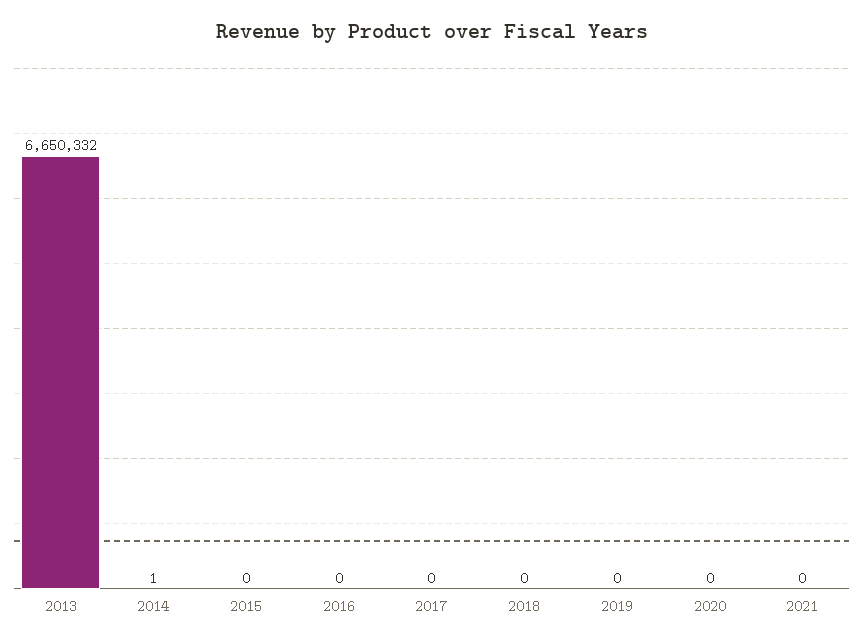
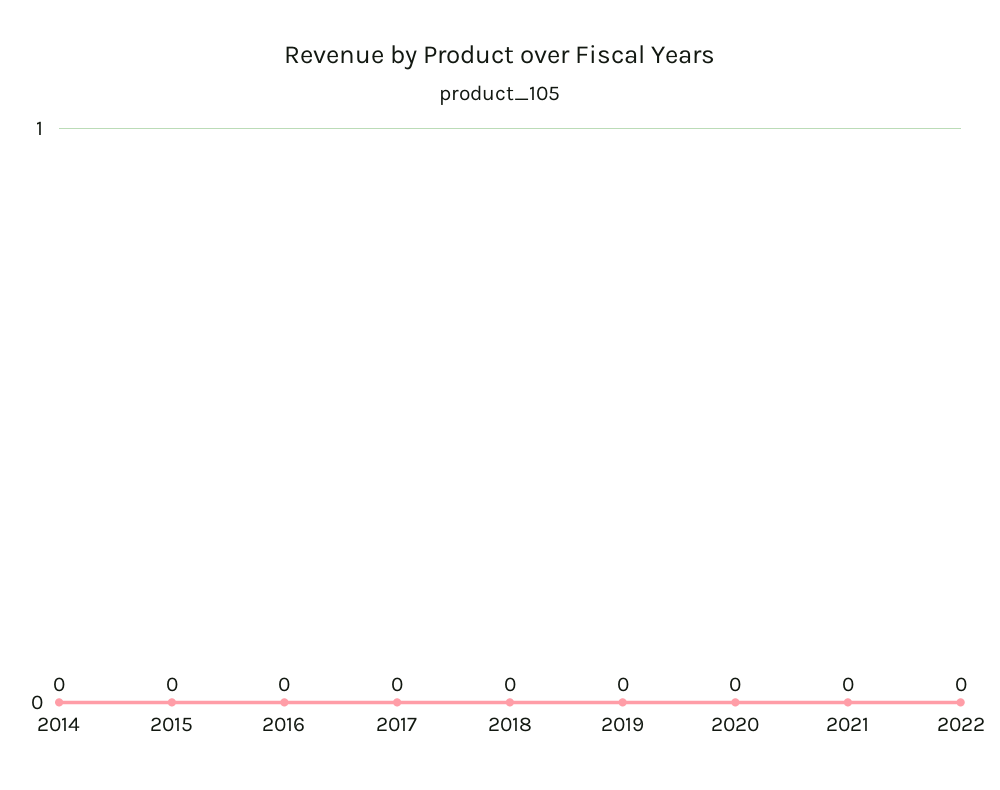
2013: 6650332 -> none
2014: 1 -> 0
2022: none -> 0

